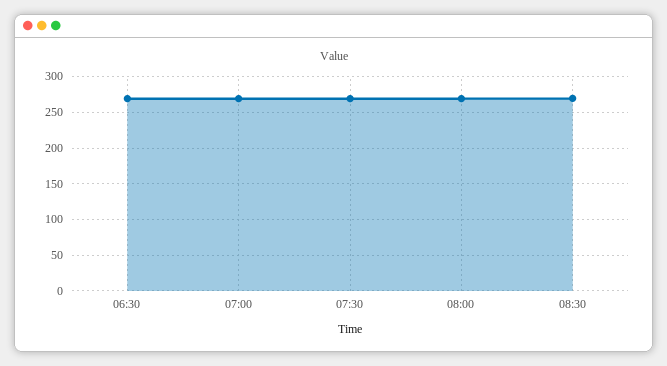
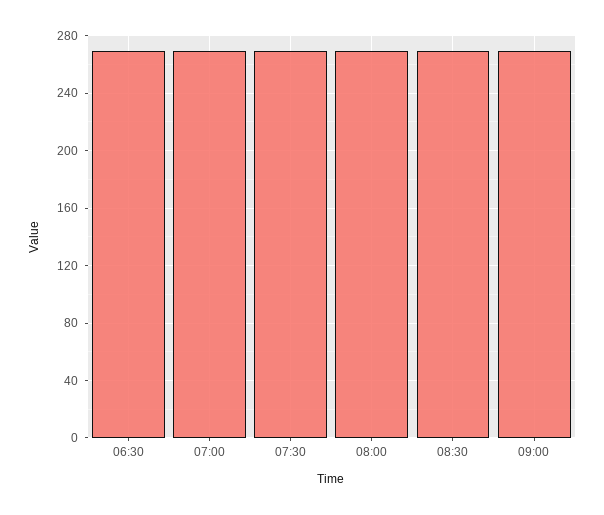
09:00: none -> 270

